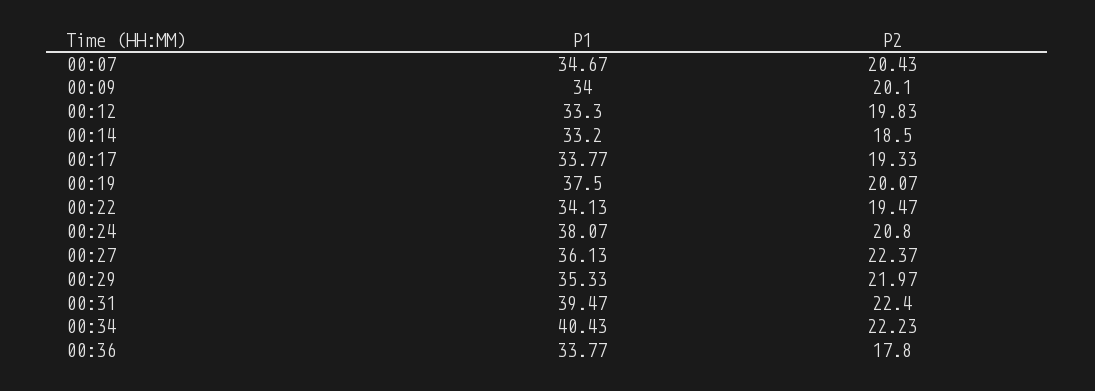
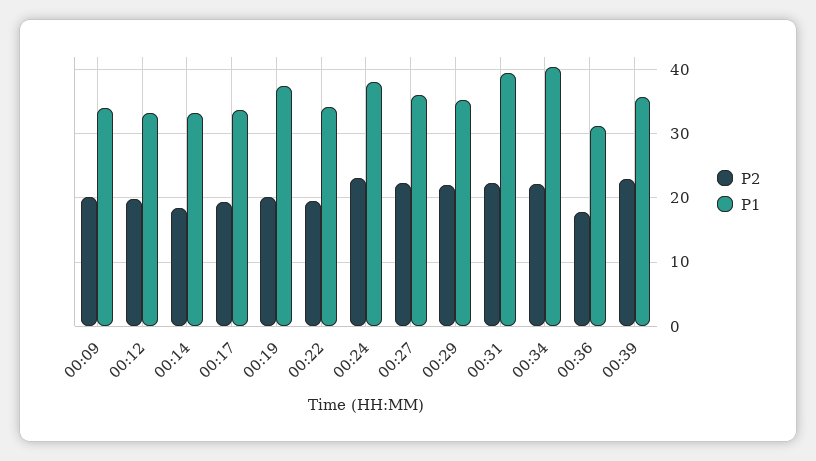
P1, 00:07: 34.67 -> none
P2, 00:07: 20.43 -> none
P2, 00:24: 20.8 -> 23
P1, 00:36: 33.77 -> 31
P2, 00:39: none -> 23
P1, 00:39: none -> 36

